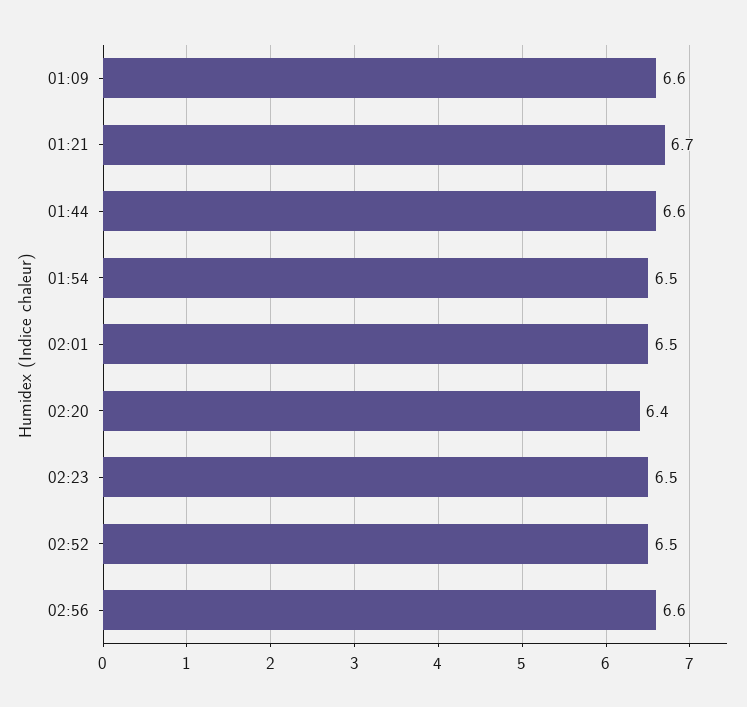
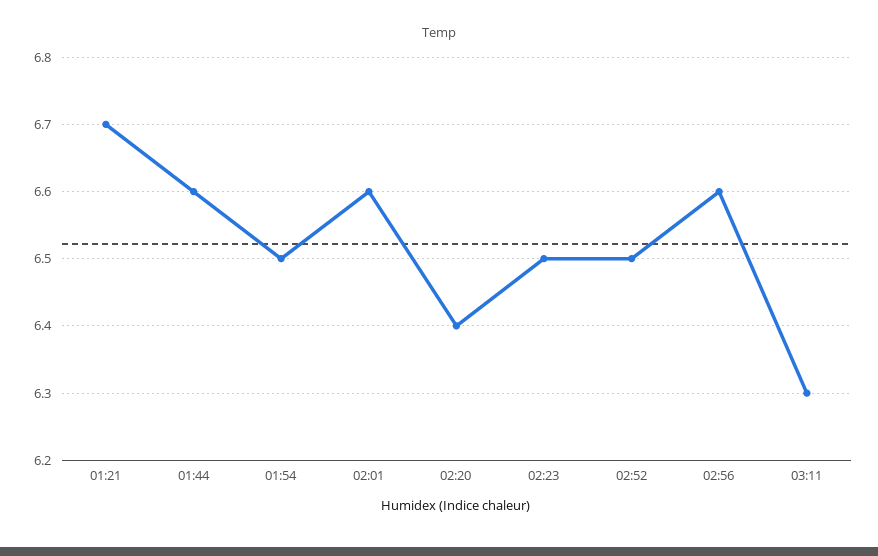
01:09: 6.6 -> none
02:01: 6.5 -> 6.6
03:11: none -> 6.3

